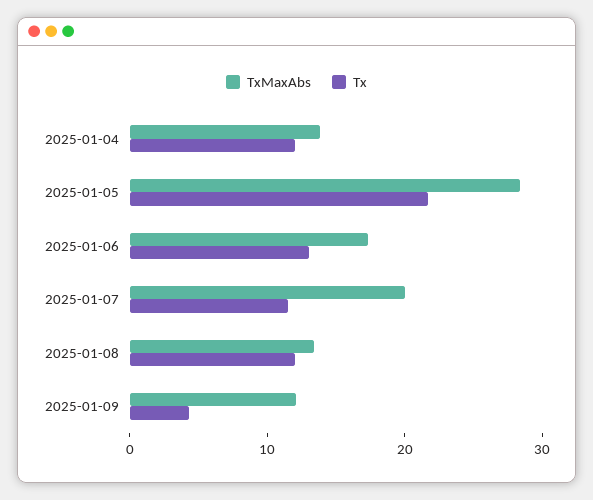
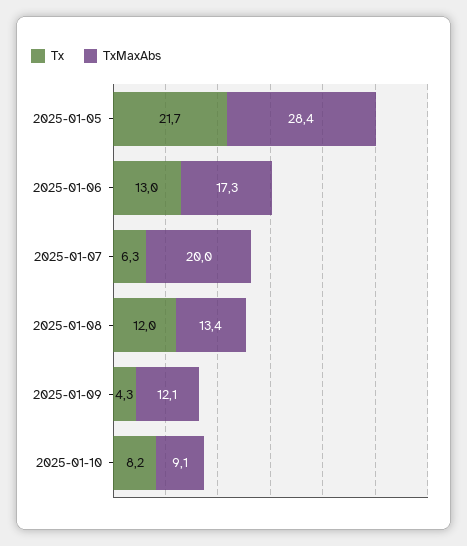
TxMaxAbs, 2025-01-04: 14 -> none
Tx, 2025-01-04: 12 -> none
Tx, 2025-01-07: 12 -> 6.3
Tx, 2025-01-10: none -> 8.2
TxMaxAbs, 2025-01-10: none -> 9.1

